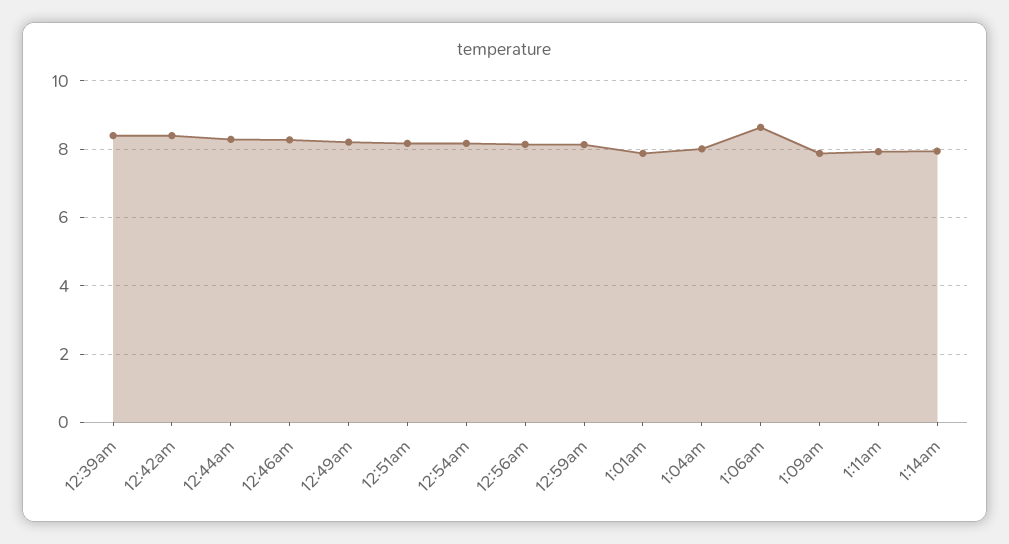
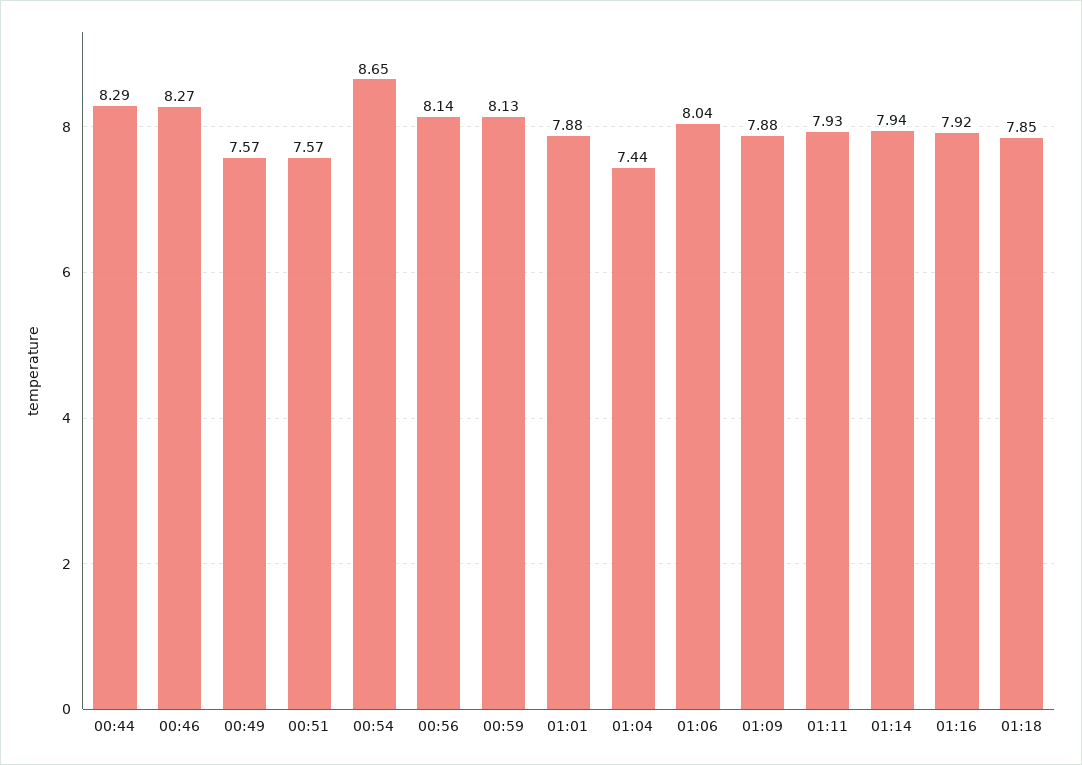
12:39am: 8.4 -> none
12:42am: 8.4 -> none
12:49am: 8.2 -> 7.57
12:51am: 8.2 -> 7.57
12:54am: 8.2 -> 8.65
1:04am: 8 -> 7.44
1:06am: 8.6 -> 8.04
01:16: none -> 7.92
01:18: none -> 7.85

